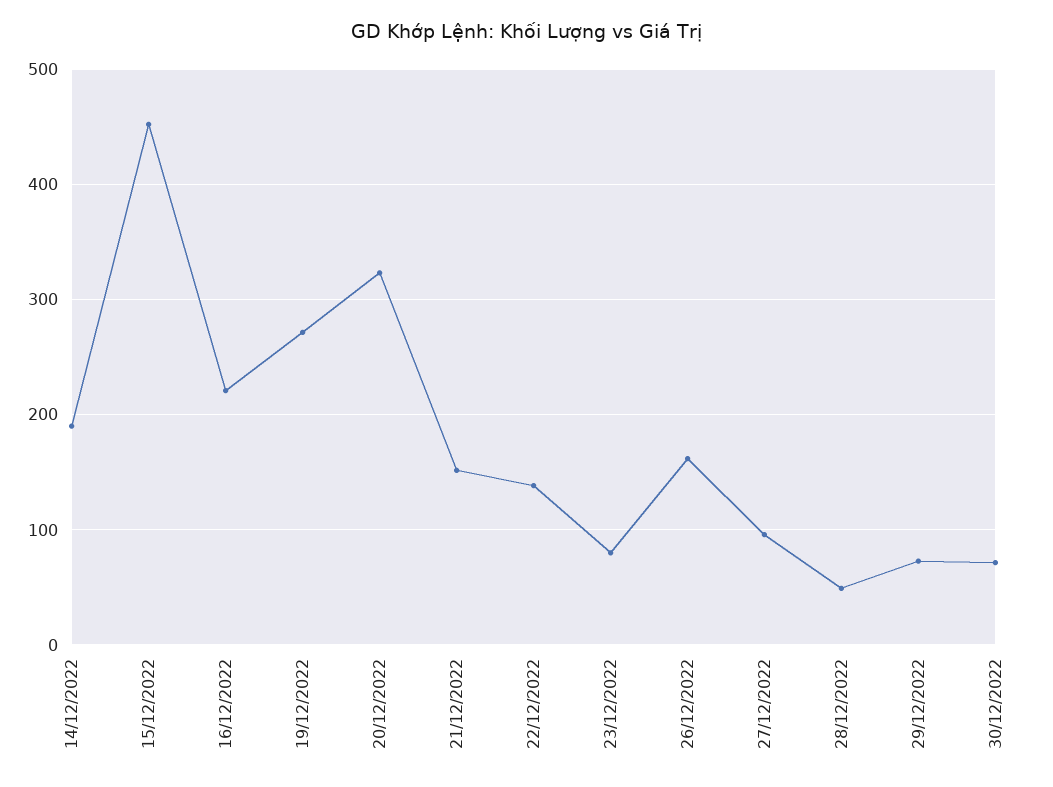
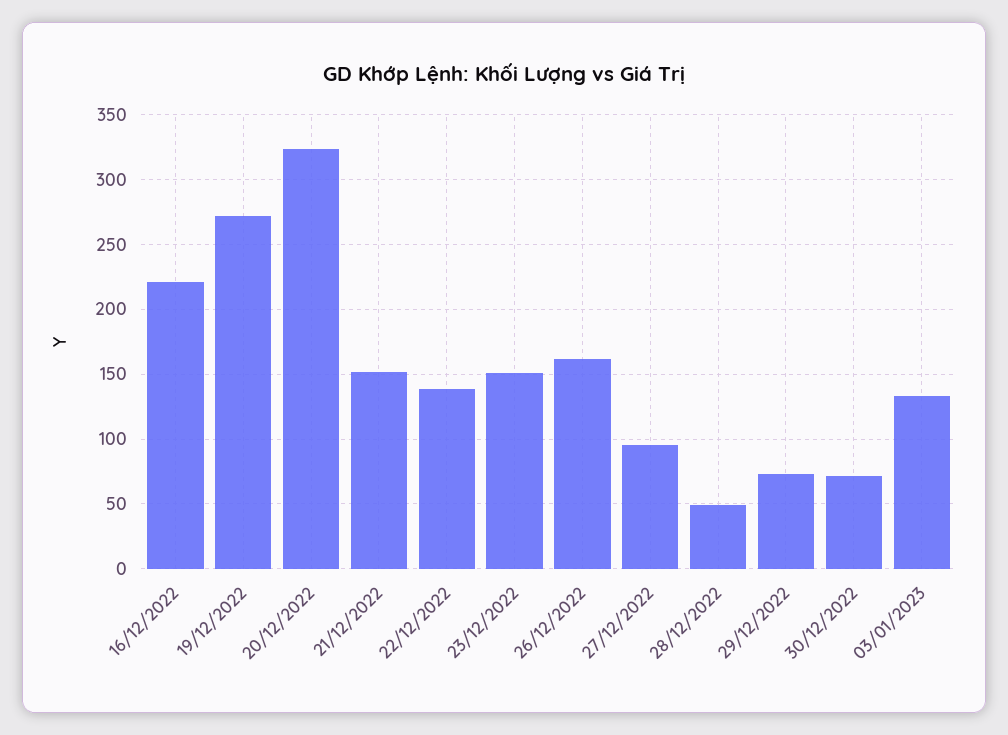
14/12/2022: 190 -> none
15/12/2022: 450 -> none
23/12/2022: 80 -> 150
03/01/2023: none -> 135

